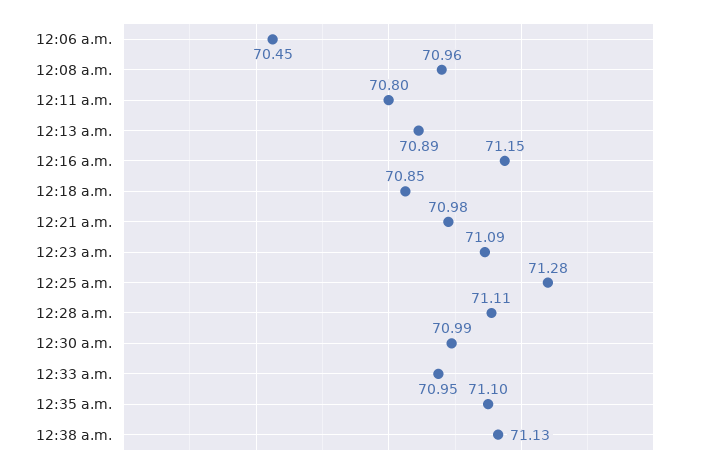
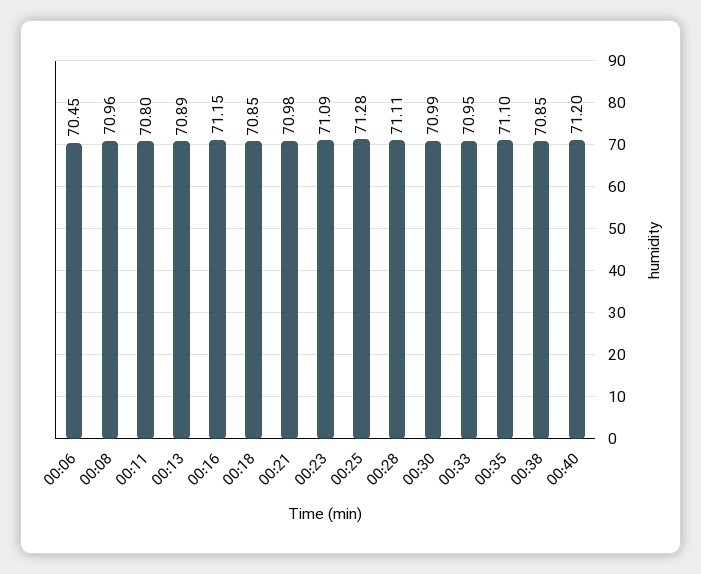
12:38 a.m.: 71.13 -> 70.85
00:40: none -> 71.2

